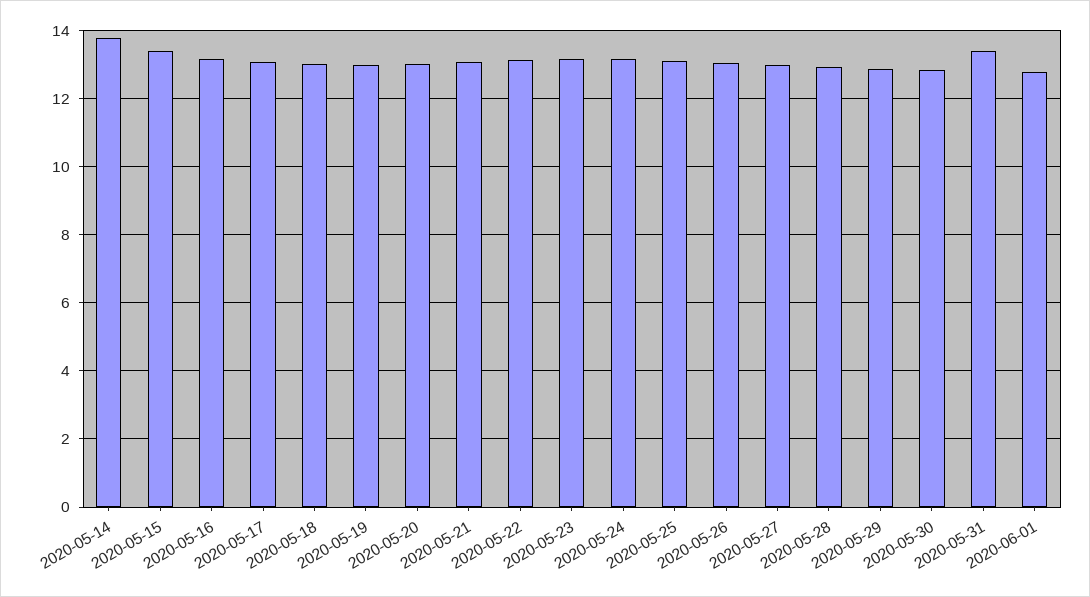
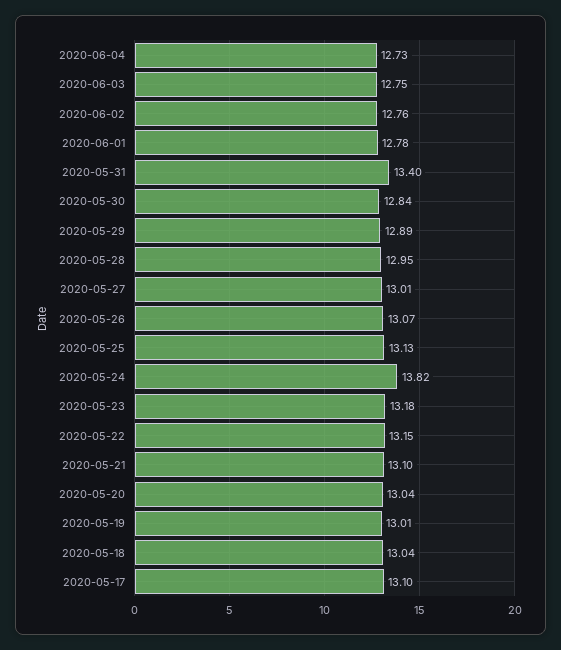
2020-05-14: 13.8 -> none
2020-05-15: 13.4 -> none
2020-05-16: 13.2 -> none
2020-05-24: 13.2 -> 13.82
2020-06-04: none -> 12.73
2020-06-03: none -> 12.75
2020-06-02: none -> 12.76

